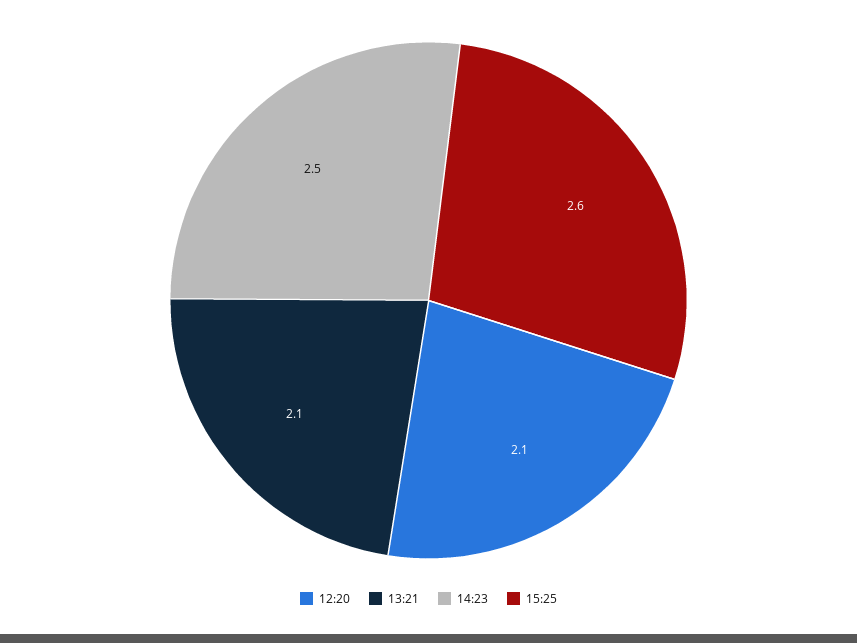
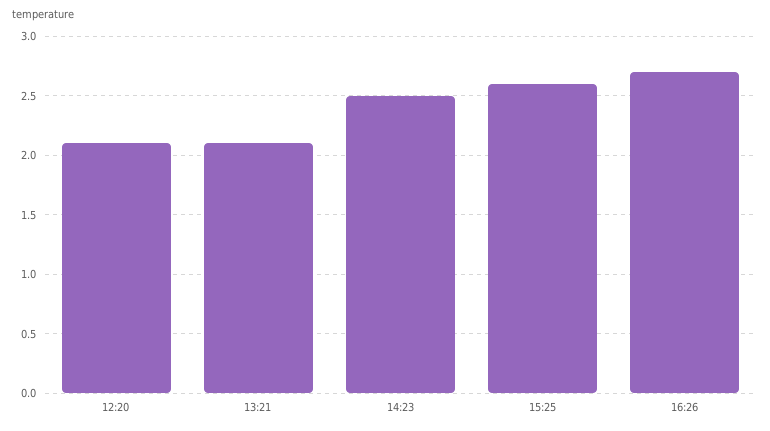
16:26: none -> 2.7

